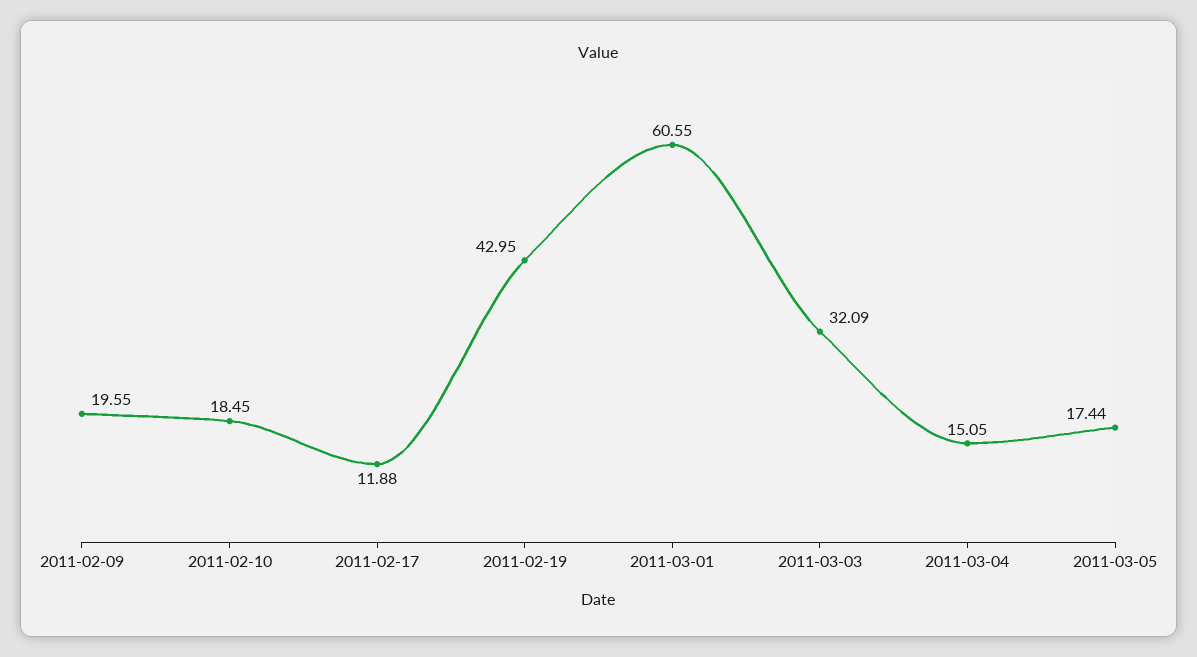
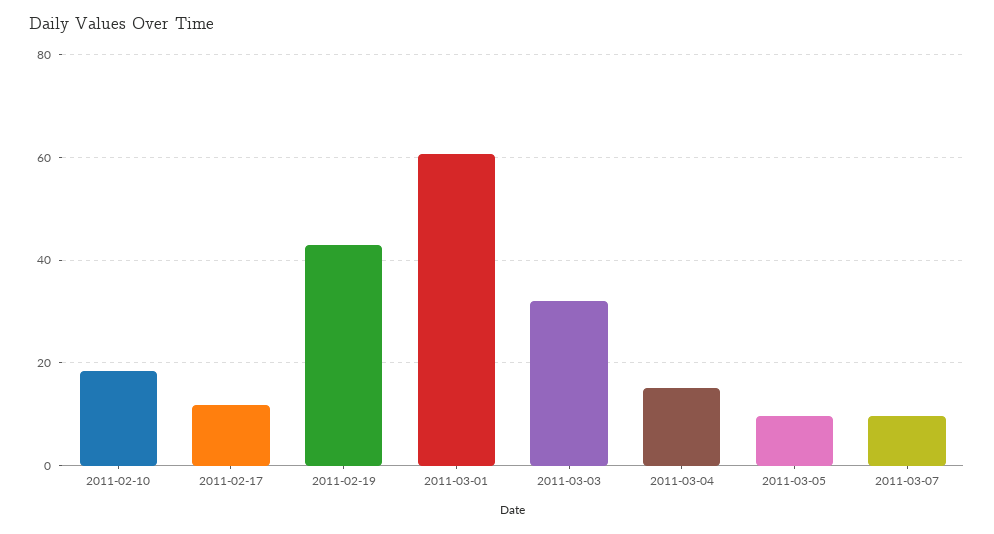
2011-02-09: 19.55 -> none
2011-03-05: 17.44 -> 10
2011-03-07: none -> 10

